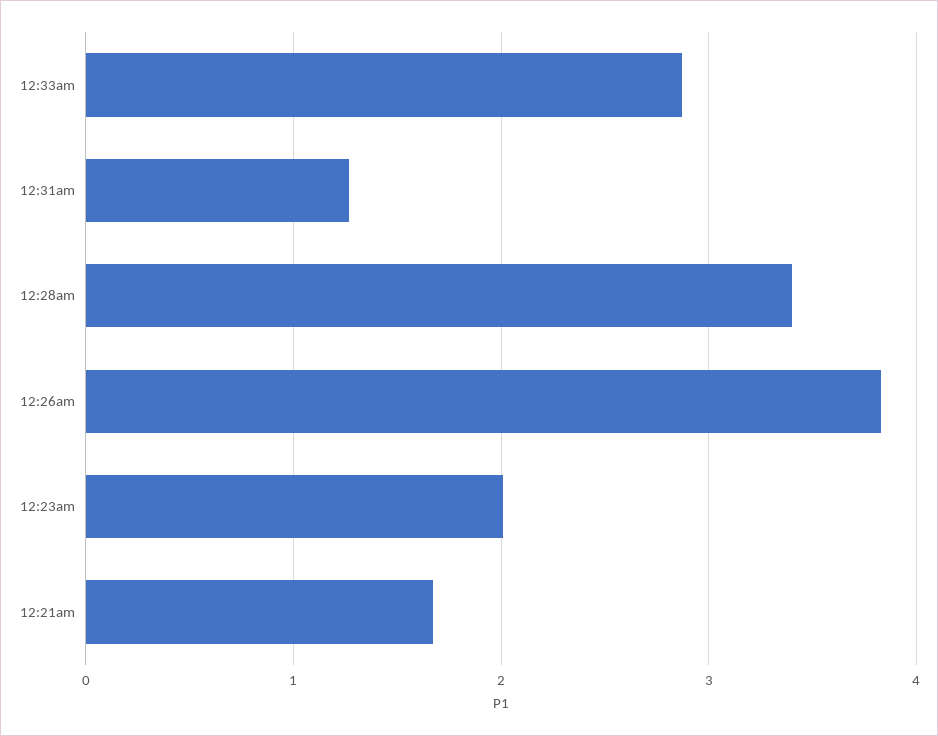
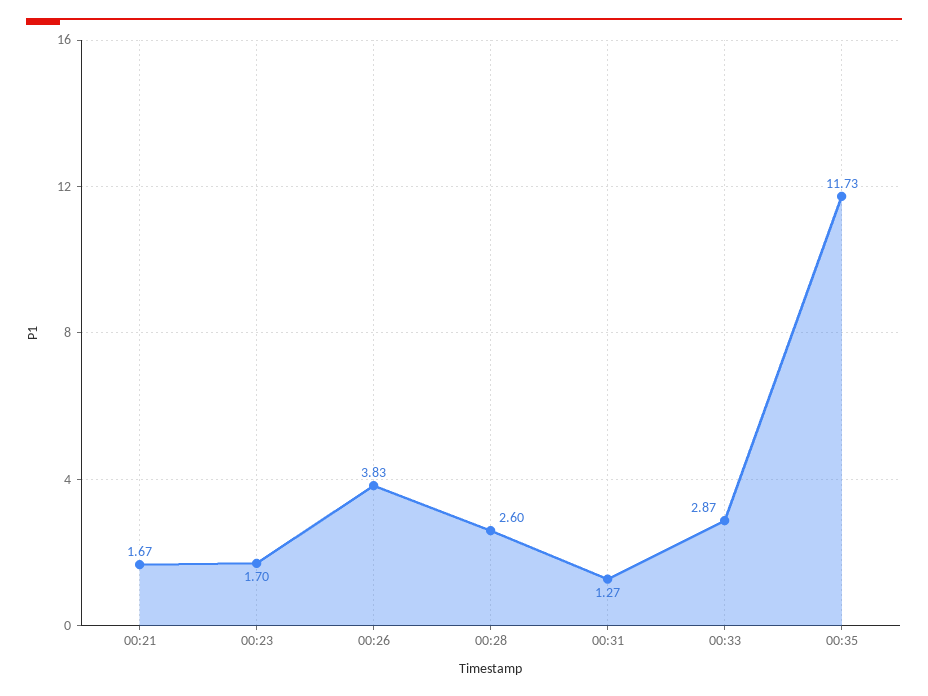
12:28am: 3.4 -> 2.6
12:23am: 2 -> 1.7
00:35: none -> 11.73

